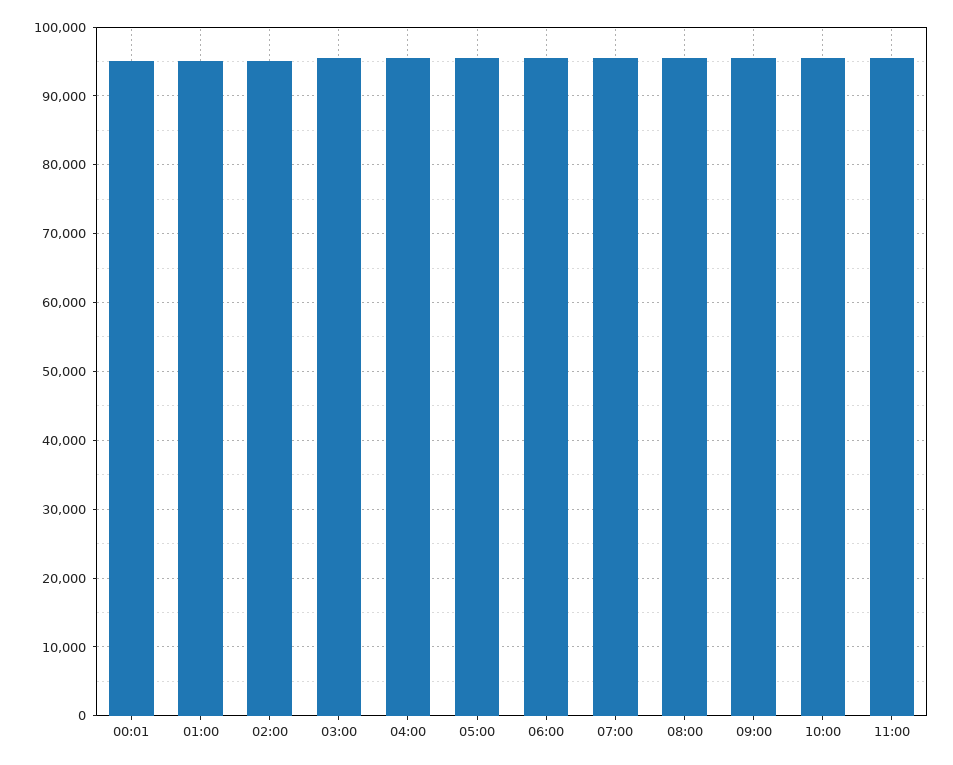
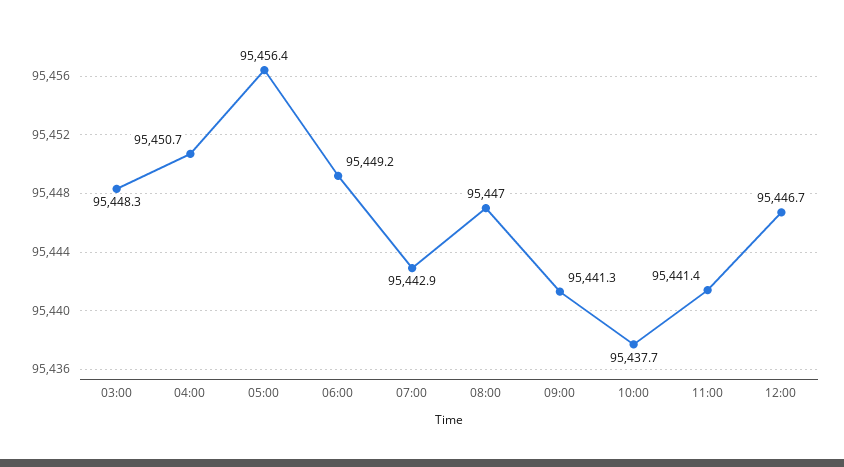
00:01: 95000 -> none
01:00: 95000 -> none
02:00: 95000 -> none
12:00: none -> 95446.7

